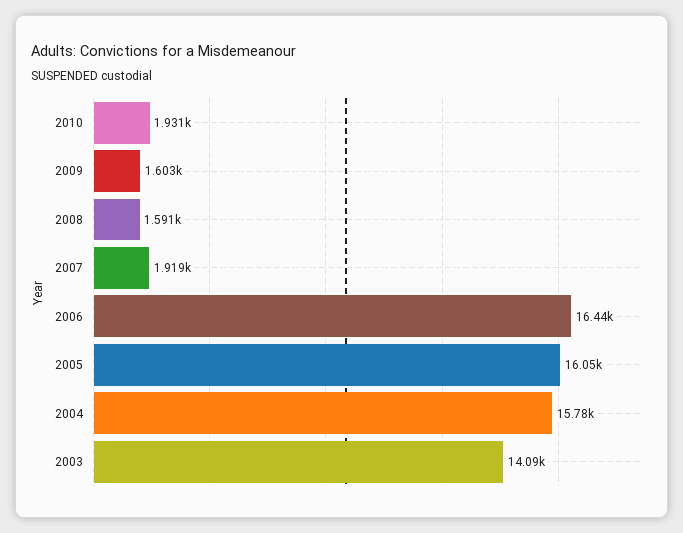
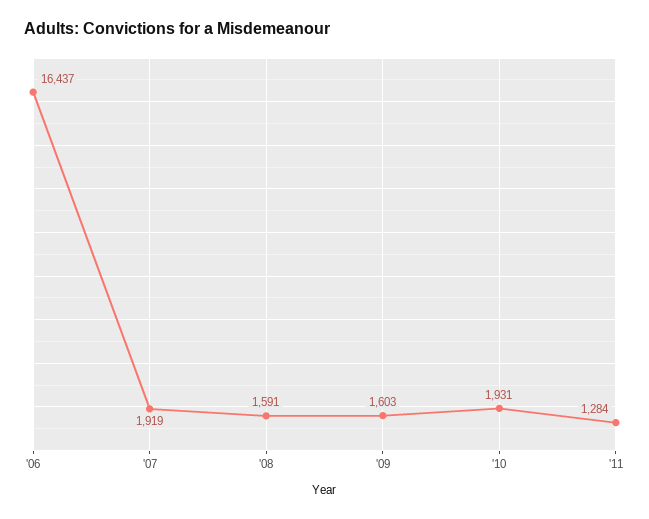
2005: 16050 -> none
2004: 15780 -> none
2003: 14090 -> none
'11: none -> 1284

